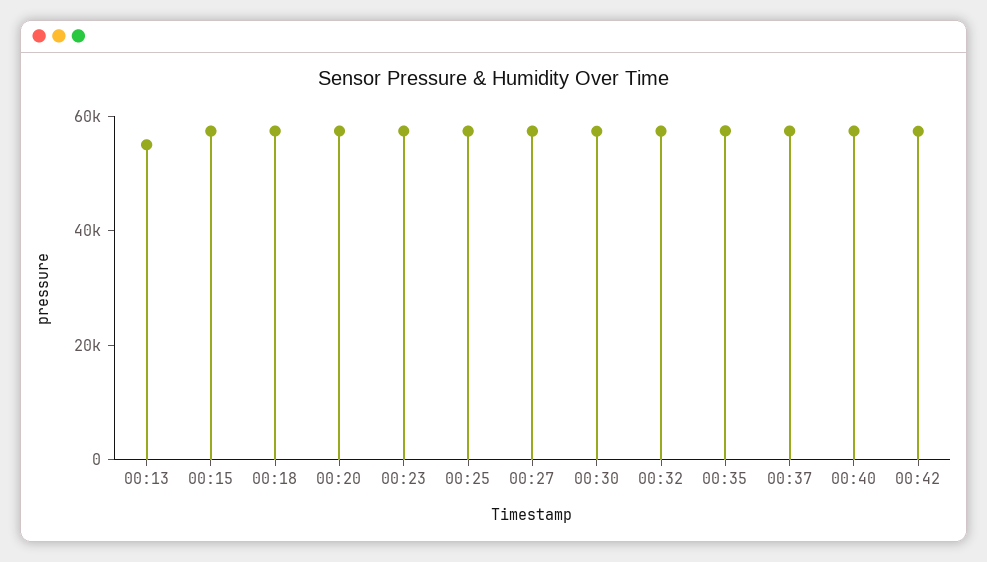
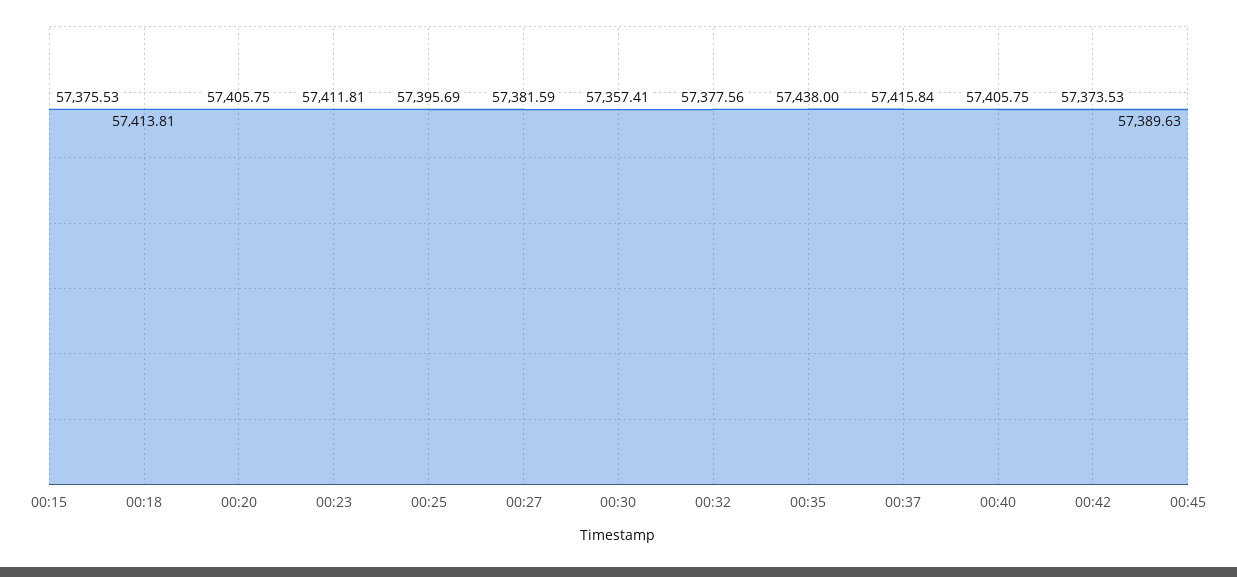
00:13: 55000 -> none
00:45: none -> 57389.63

